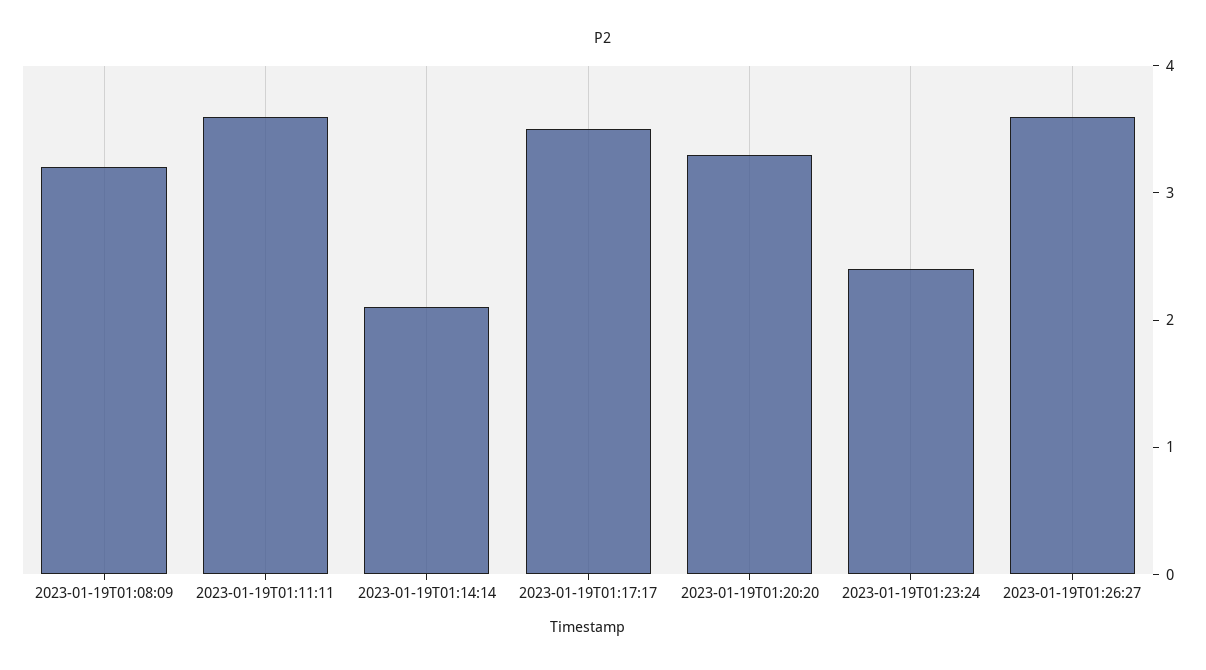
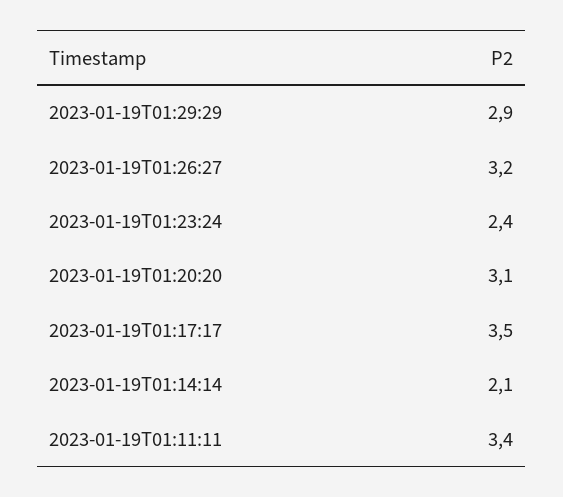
2023-01-19T01:08:09: 3.2 -> none
2023-01-19T01:11:11: 3.6 -> 3.4
2023-01-19T01:20:20: 3.3 -> 3.1
2023-01-19T01:26:27: 3.6 -> 3.2
2023-01-19T01:29:29: none -> 2.9

